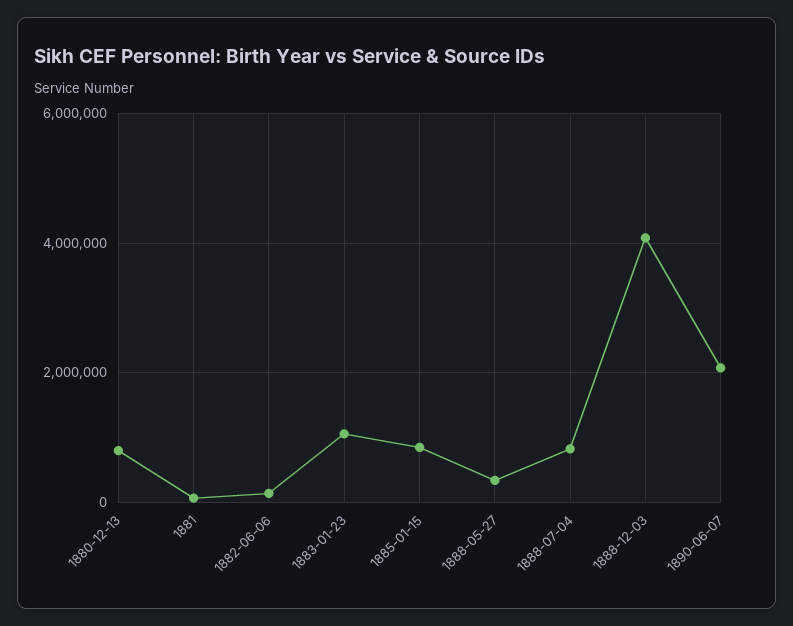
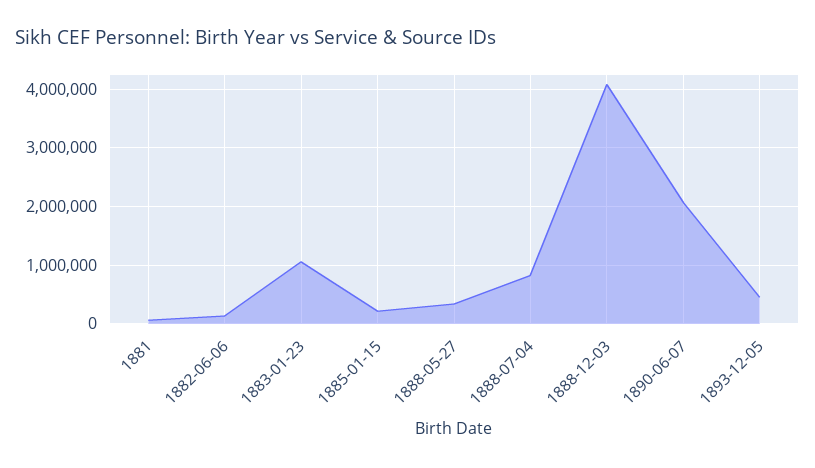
1880-12-13: 800000 -> none
1885-01-15: 800000 -> 200000
1893-12-05: none -> 400000

